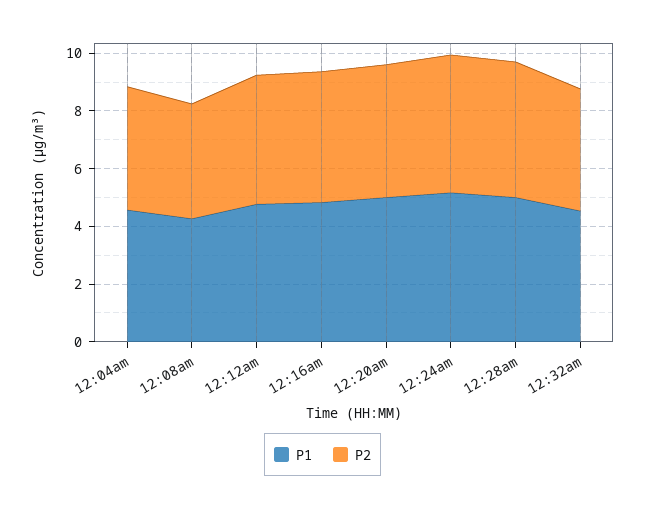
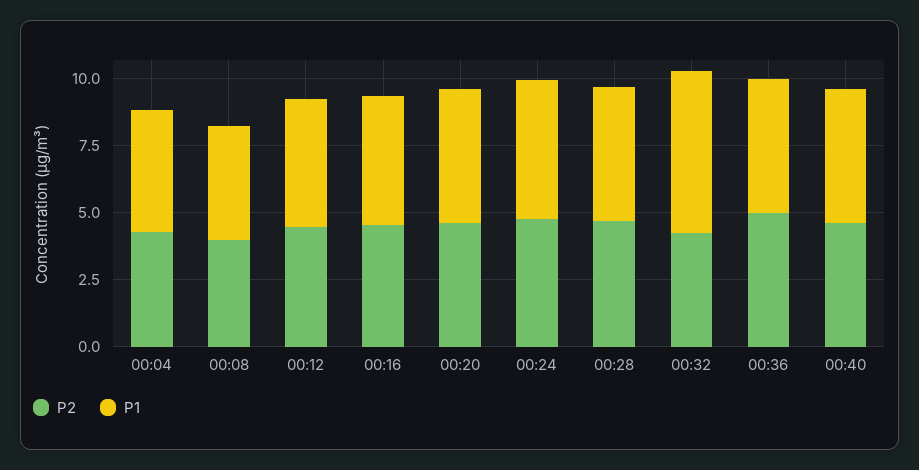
P1, 12:32am: 4.5 -> 6
P2, 00:36: none -> 5
P1, 00:36: none -> 5
P2, 00:40: none -> 4.5
P1, 00:40: none -> 5

